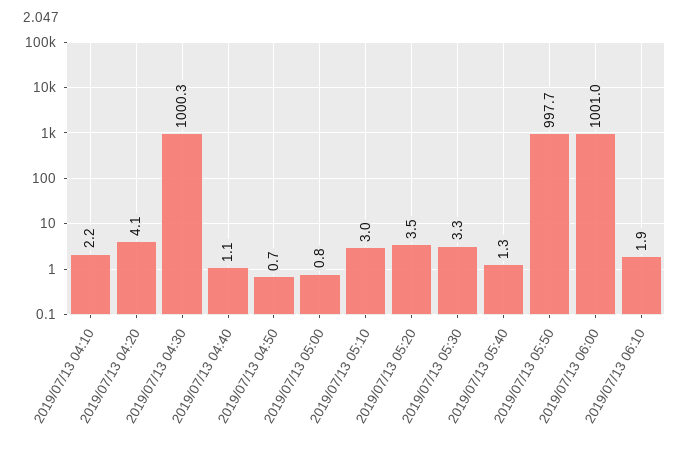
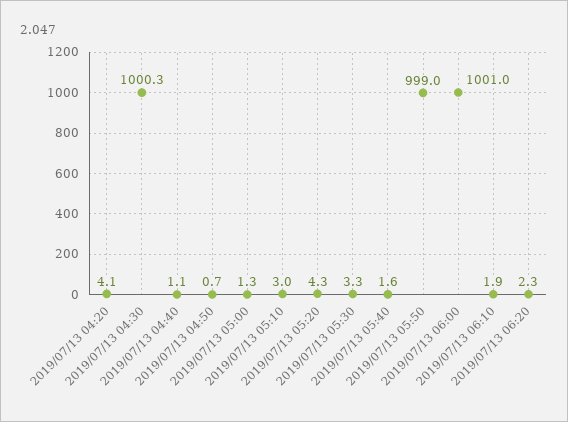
2019/07/13 04:10: 2.2 -> none
2019/07/13 05:00: 0.8 -> 1.3
2019/07/13 05:20: 3.5 -> 4.3
2019/07/13 05:40: 1.3 -> 1.6
2019/07/13 05:50: 997.7 -> 999
2019/07/13 06:20: none -> 2.3

